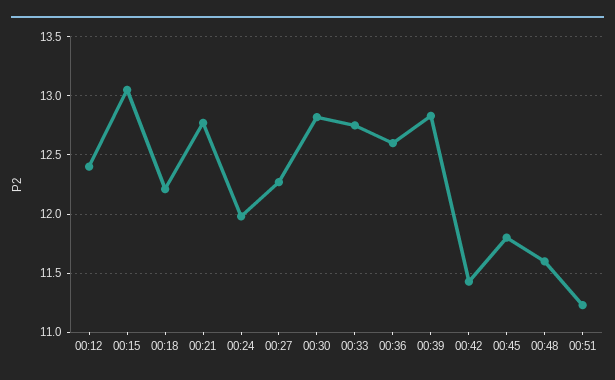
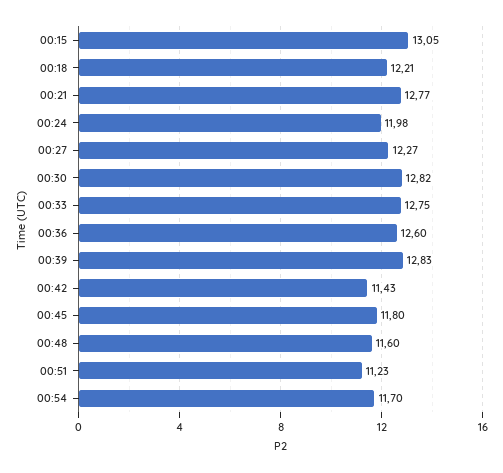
00:12: 12.4 -> none
00:54: none -> 11.7

